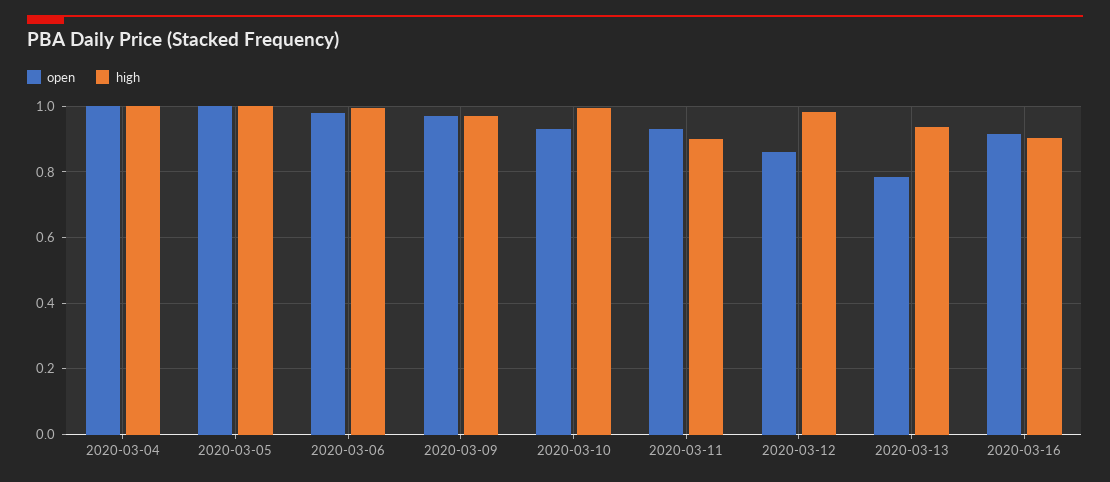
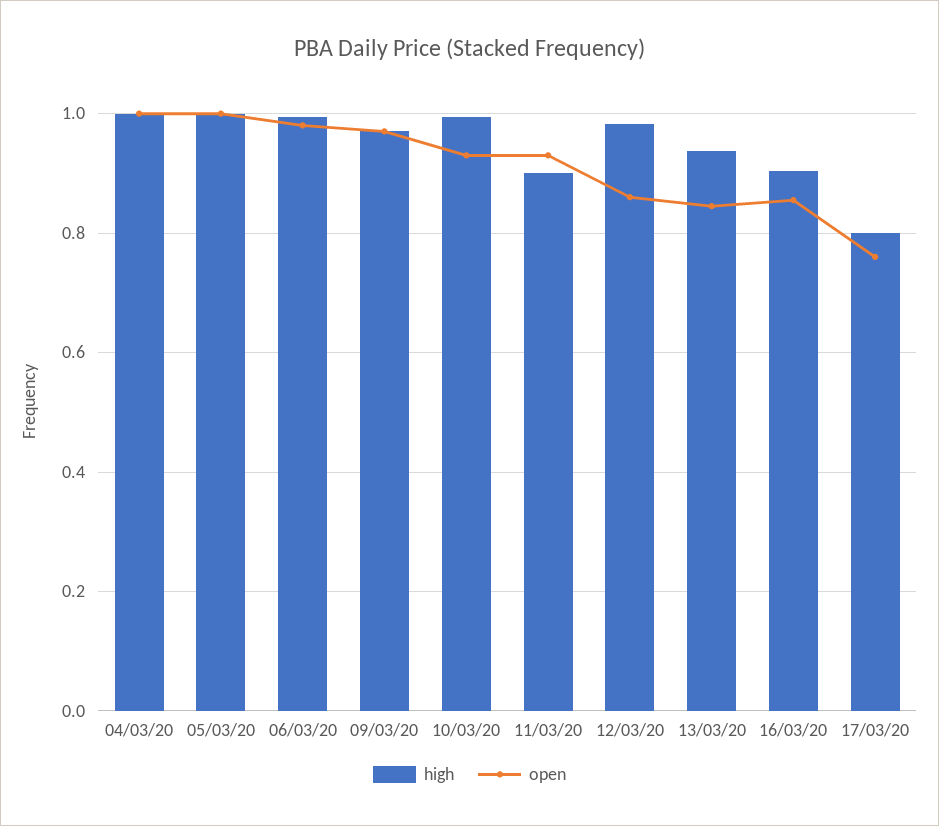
open, 2020-03-13: 0.78 -> 0.84
open, 2020-03-16: 0.92 -> 0.86
high, 17/03/20: none -> 0.8
open, 17/03/20: none -> 0.76

